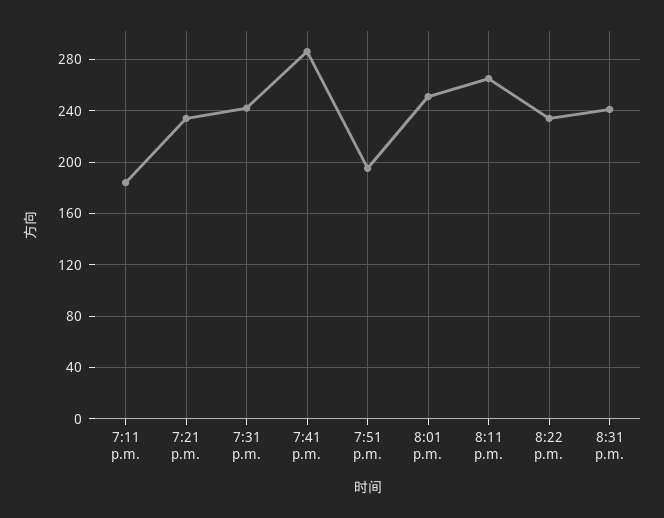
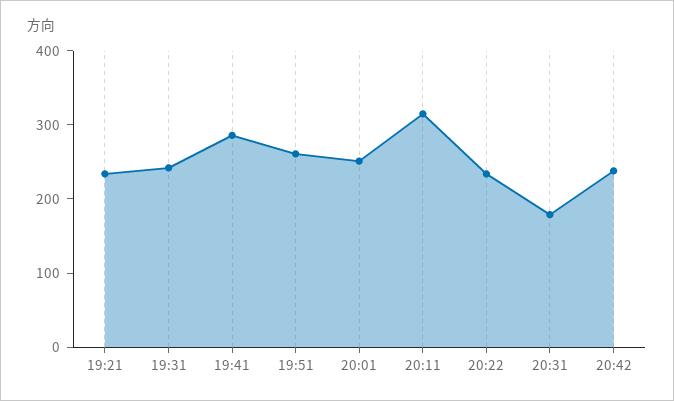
7:11 p.m.: 185 -> none
7:51 p.m.: 195 -> 260
8:11 p.m.: 265 -> 320
8:31 p.m.: 240 -> 180
20:42: none -> 240

